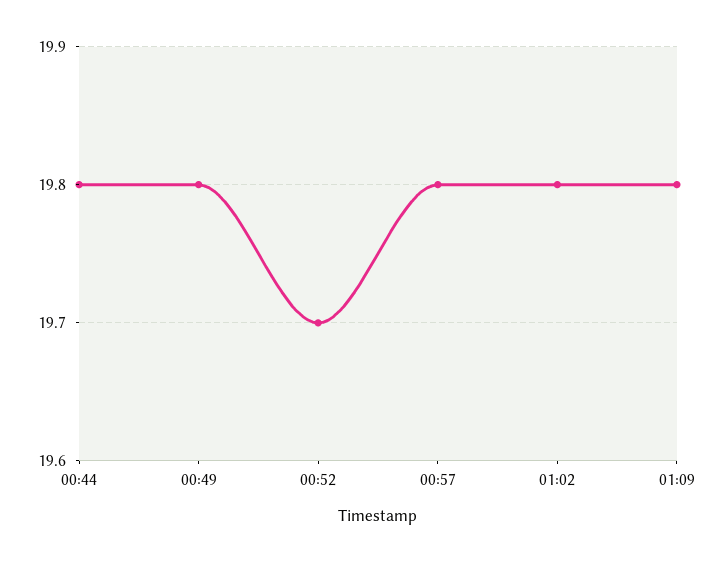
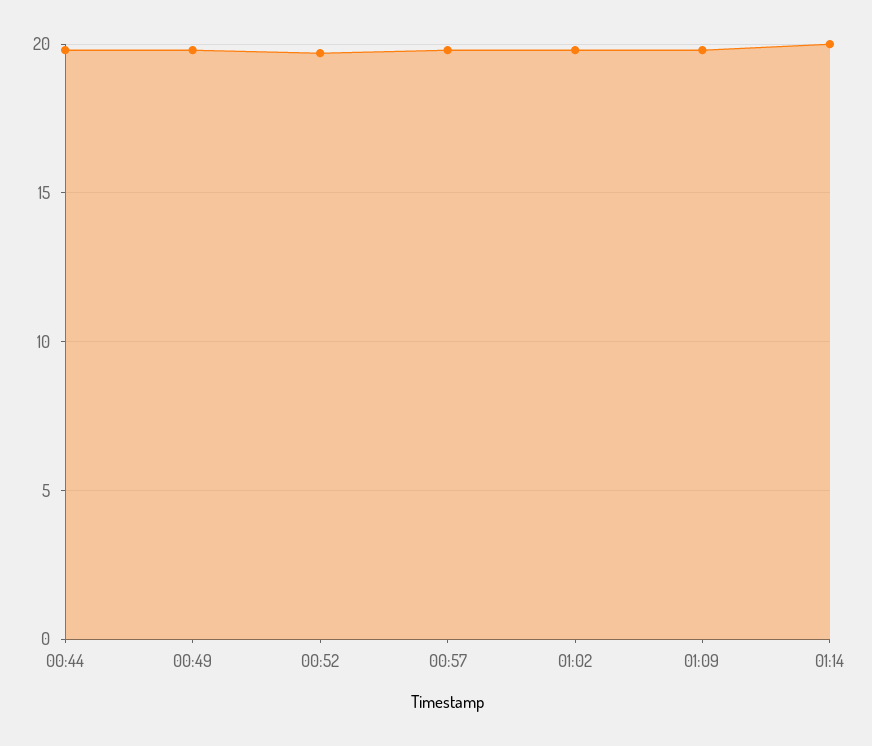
01:14: none -> 20

